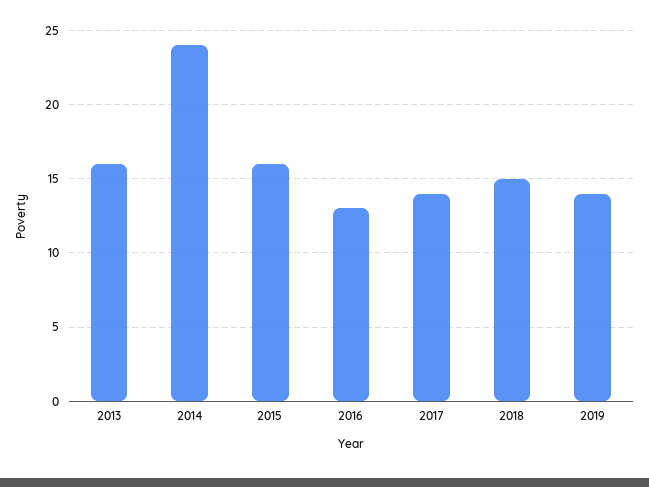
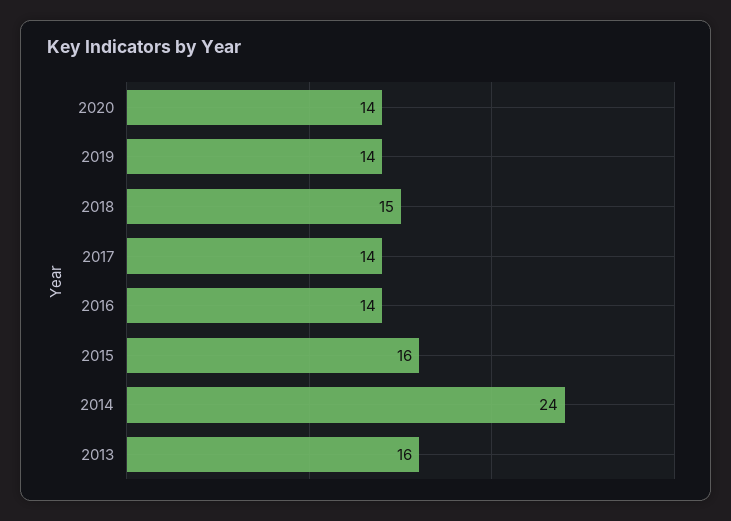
2016: 13 -> 14
2020: none -> 14

